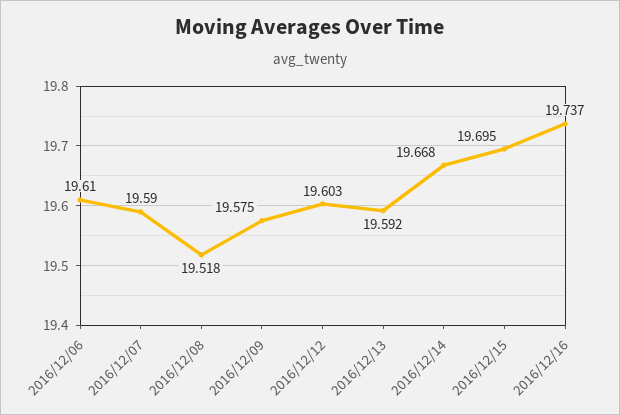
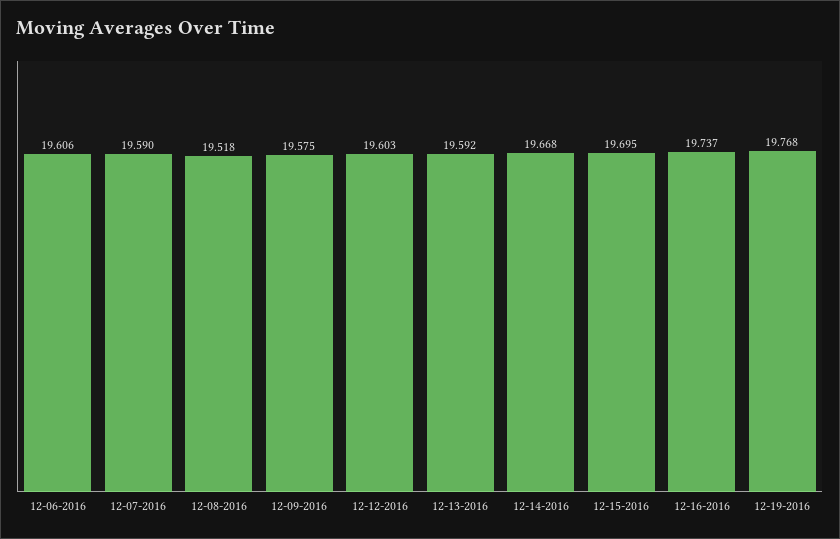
2016/12/06: 19.61 -> 19.606
12-19-2016: none -> 19.768

